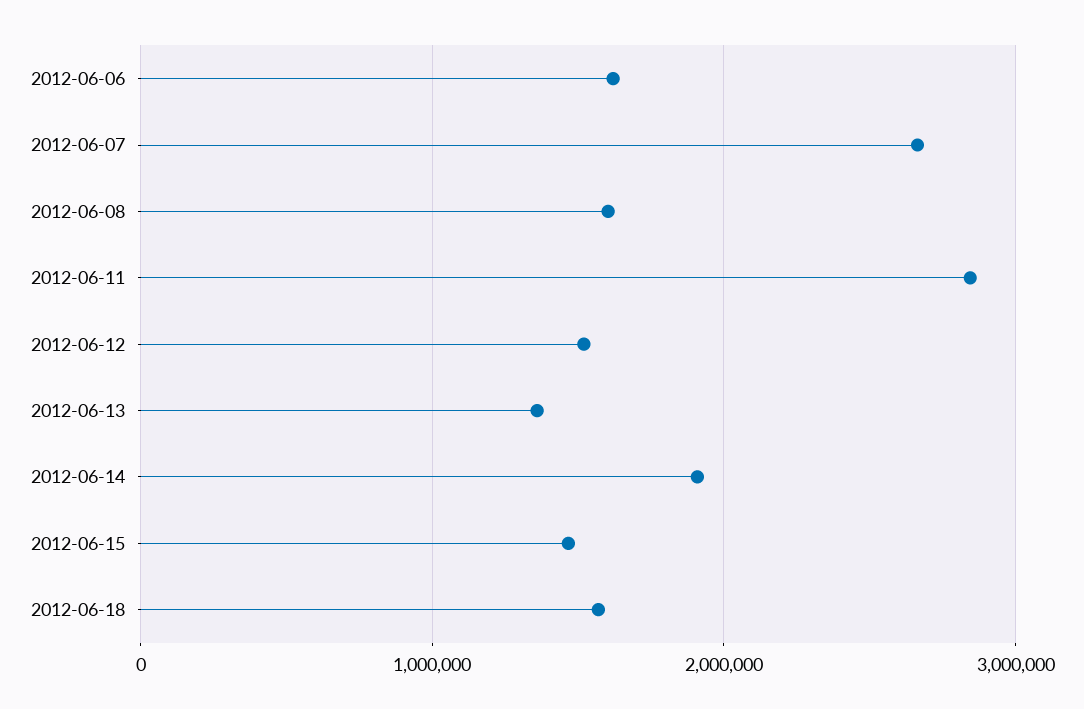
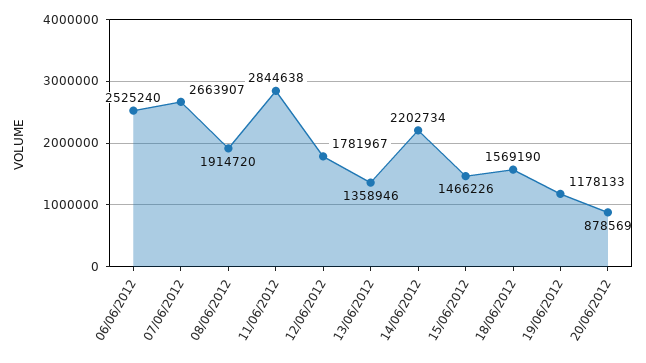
2012-06-06: 1600000 -> 2525240
2012-06-08: 1600000 -> 1914720
2012-06-12: 1500000 -> 1781967
2012-06-14: 1900000 -> 2202734
19/06/2012: none -> 1178133
20/06/2012: none -> 878569

